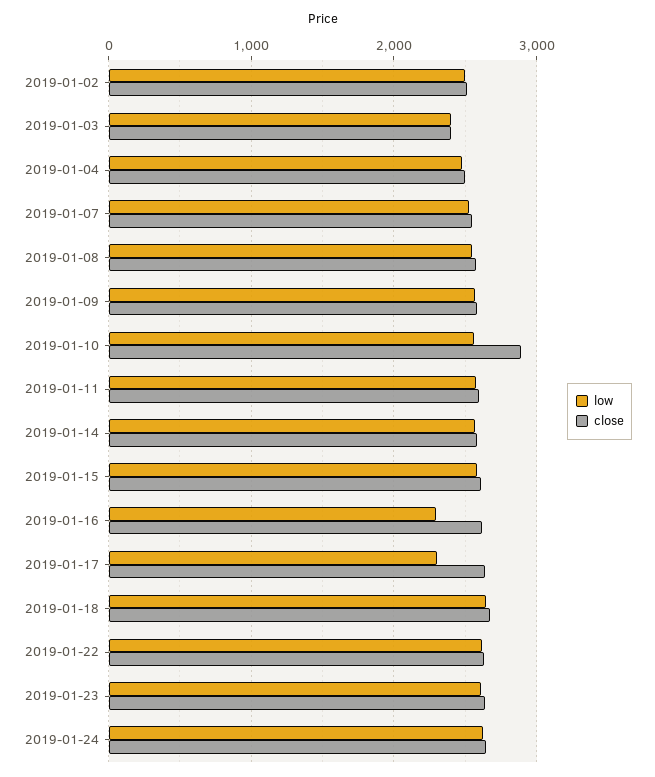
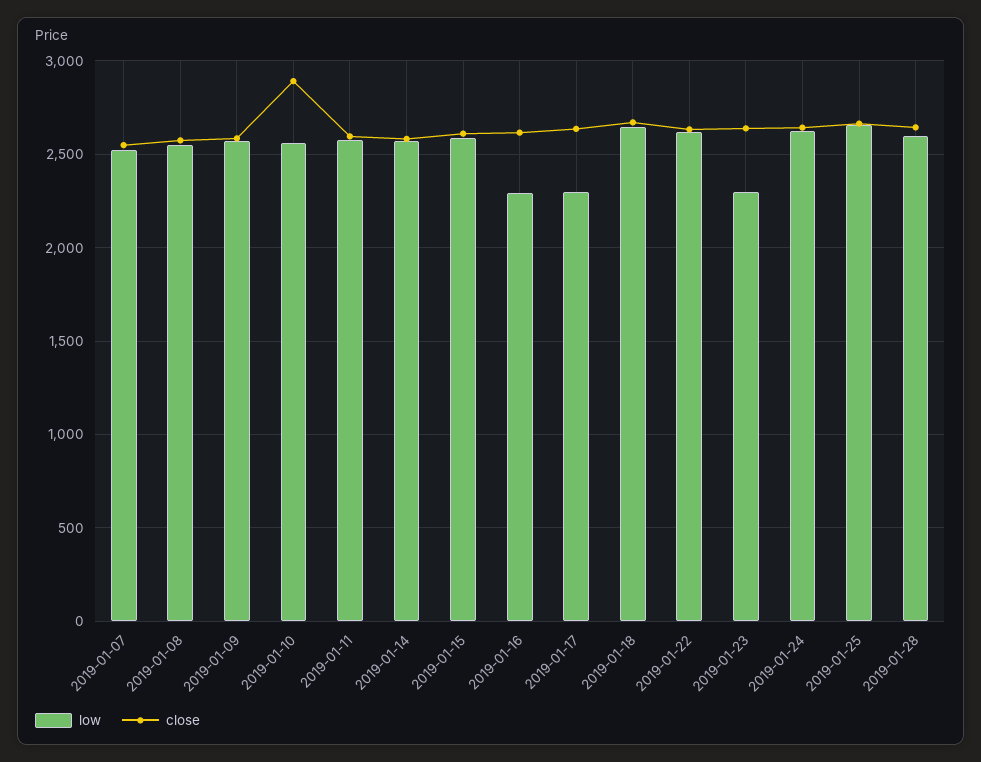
low, 2019-01-02: 2500 -> none
close, 2019-01-02: 2500 -> none
low, 2019-01-03: 2400 -> none
close, 2019-01-03: 2400 -> none
low, 2019-01-04: 2500 -> none
close, 2019-01-04: 2500 -> none
low, 2019-01-23: 2600 -> 2300
low, 2019-01-25: none -> 2650
close, 2019-01-25: none -> 2650
low, 2019-01-28: none -> 2600
close, 2019-01-28: none -> 2650

